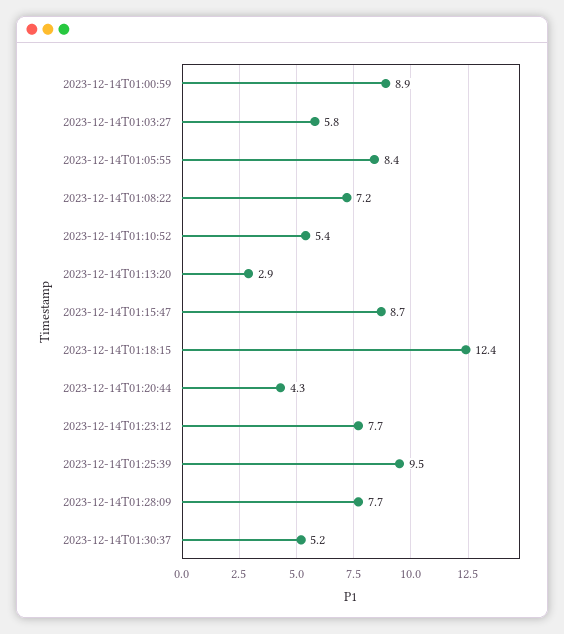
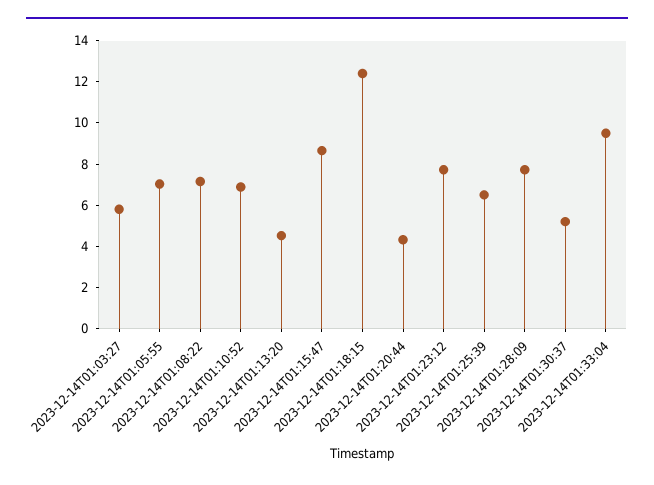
2023-12-14T01:00:59: 8.9 -> none
2023-12-14T01:05:55: 8.4 -> 7
2023-12-14T01:10:52: 5.4 -> 7
2023-12-14T01:13:20: 2.9 -> 4.5
2023-12-14T01:25:39: 9.5 -> 6.5
2023-12-14T01:33:04: none -> 9.5

